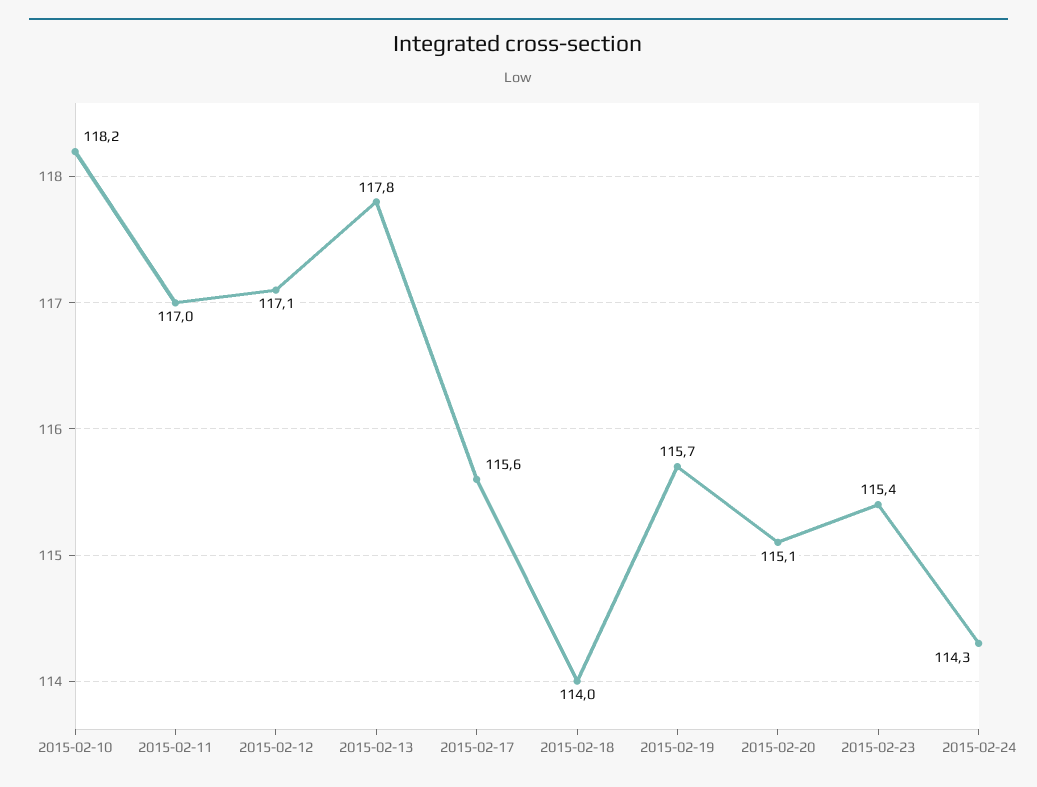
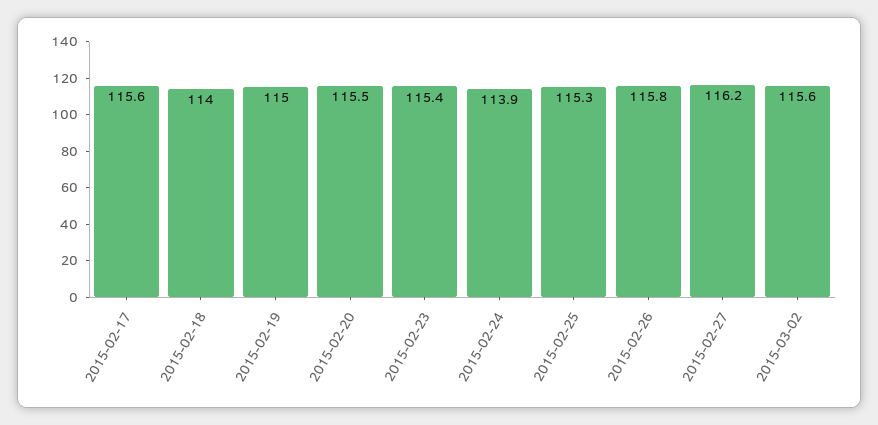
2015-02-10: 118.2 -> none
2015-02-11: 117 -> none
2015-02-12: 117.1 -> none
2015-02-13: 117.8 -> none
2015-02-19: 115.7 -> 115
2015-02-20: 115.1 -> 115.5
2015-02-24: 114.3 -> 113.9
2015-02-25: none -> 115.3
2015-02-26: none -> 115.8
2015-02-27: none -> 116.2
2015-03-02: none -> 115.6

